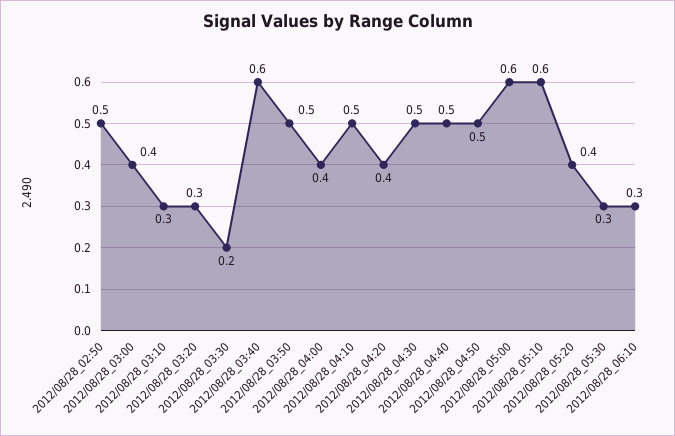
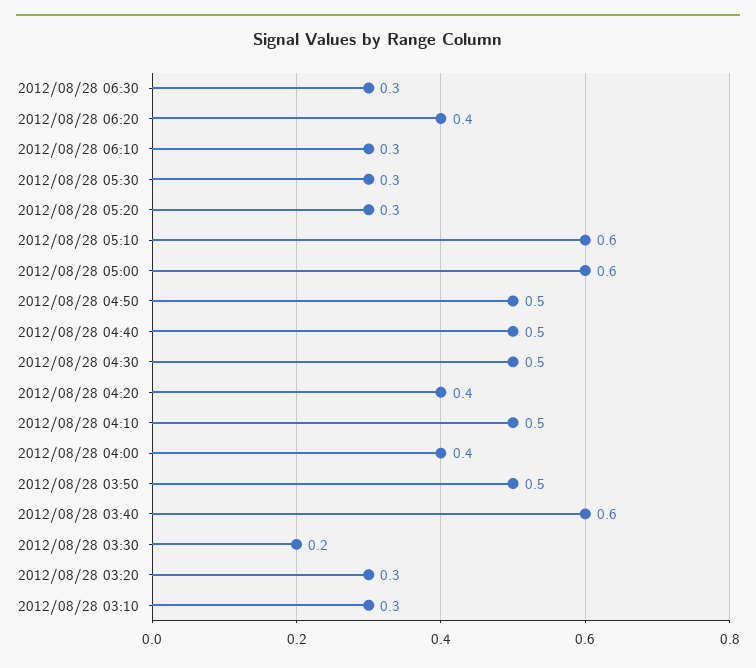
2012/08/28_02:50: 0.5 -> none
2012/08/28_03:00: 0.4 -> none
2012/08/28_05:20: 0.4 -> 0.3
2012/08/28 06:30: none -> 0.3
2012/08/28 06:20: none -> 0.4

